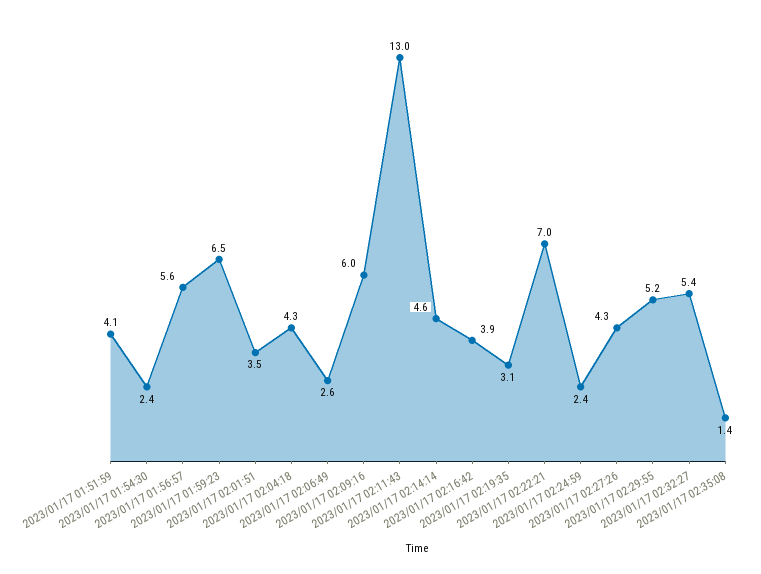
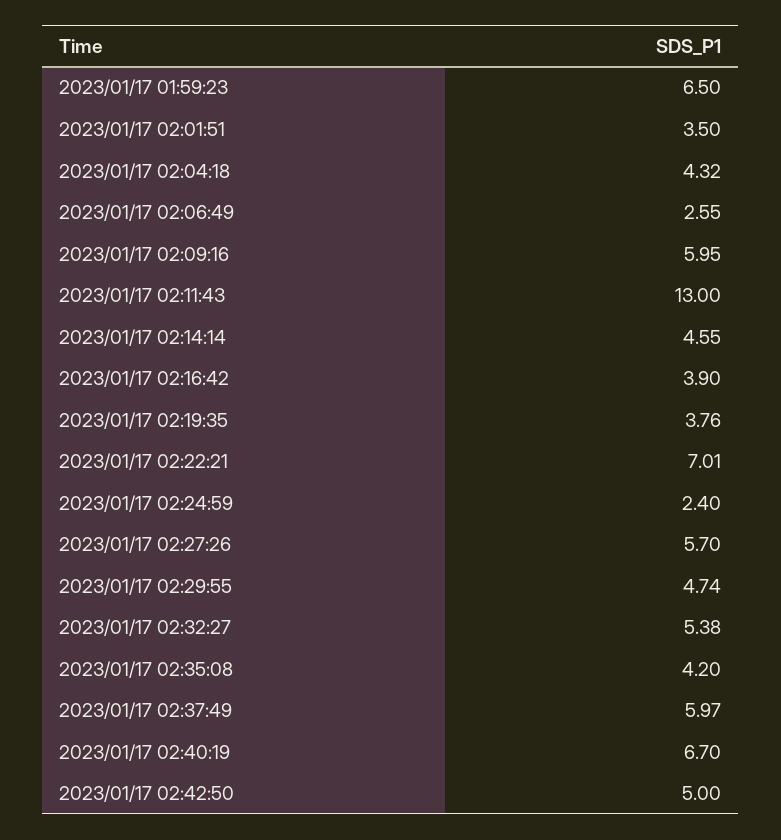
2023/01/17 01:51:59: 4.1 -> none
2023/01/17 01:54:30: 2.4 -> none
2023/01/17 01:56:57: 5.6 -> none
2023/01/17 02:19:35: 3.1 -> 3.76
2023/01/17 02:27:26: 4.3 -> 5.7
2023/01/17 02:29:55: 5.2 -> 4.74
2023/01/17 02:35:08: 1.4 -> 4.2
2023/01/17 02:37:49: none -> 5.97
2023/01/17 02:40:19: none -> 6.7
2023/01/17 02:42:50: none -> 5

